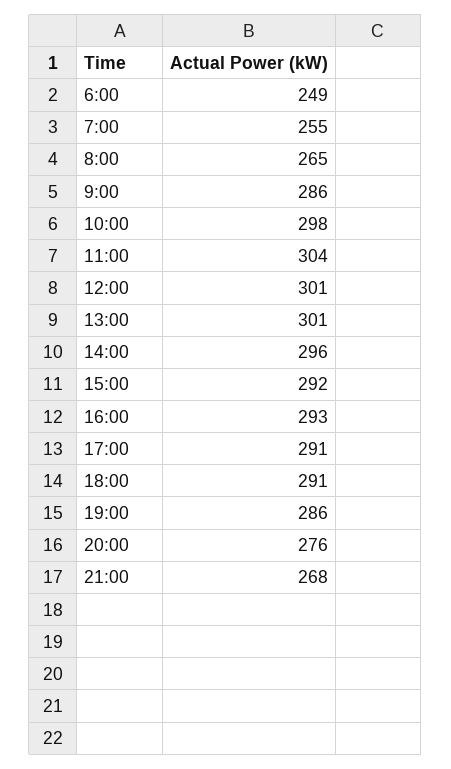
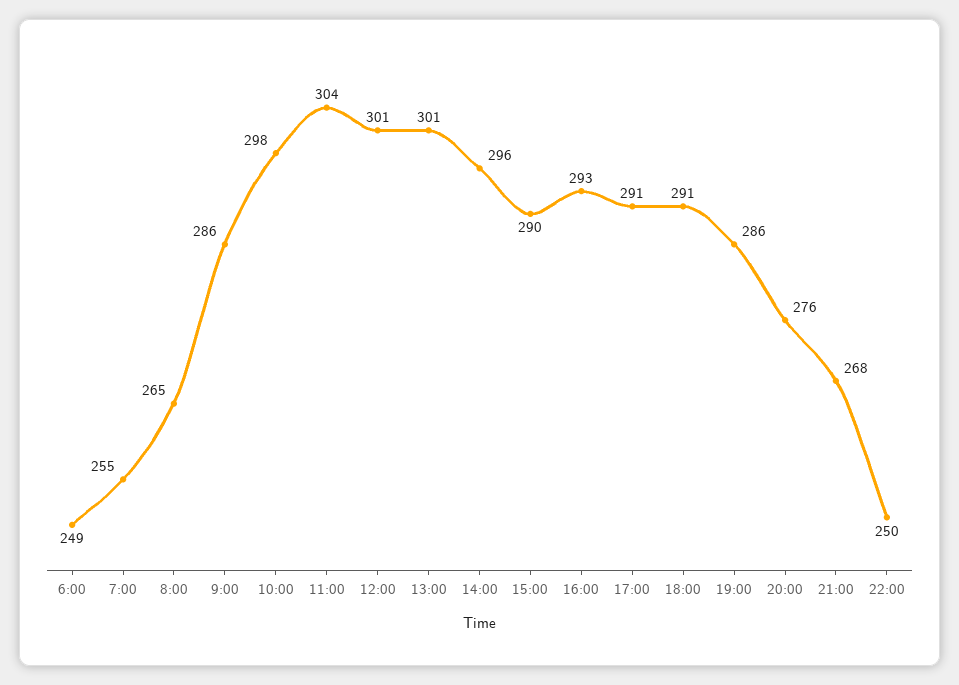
15:00: 292 -> 290
22:00: none -> 250

